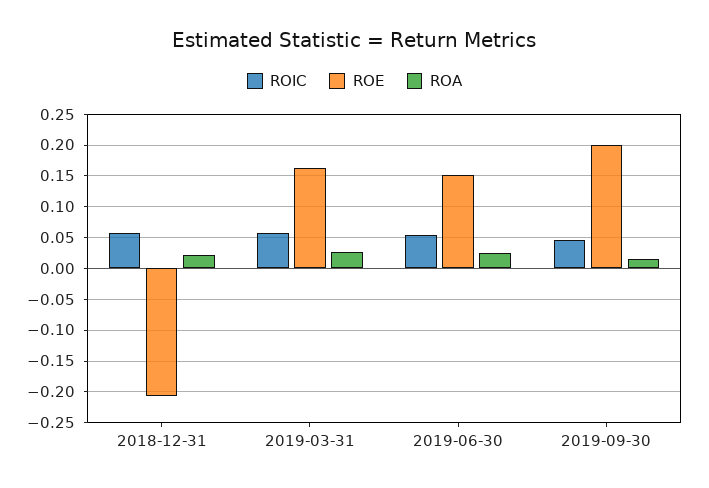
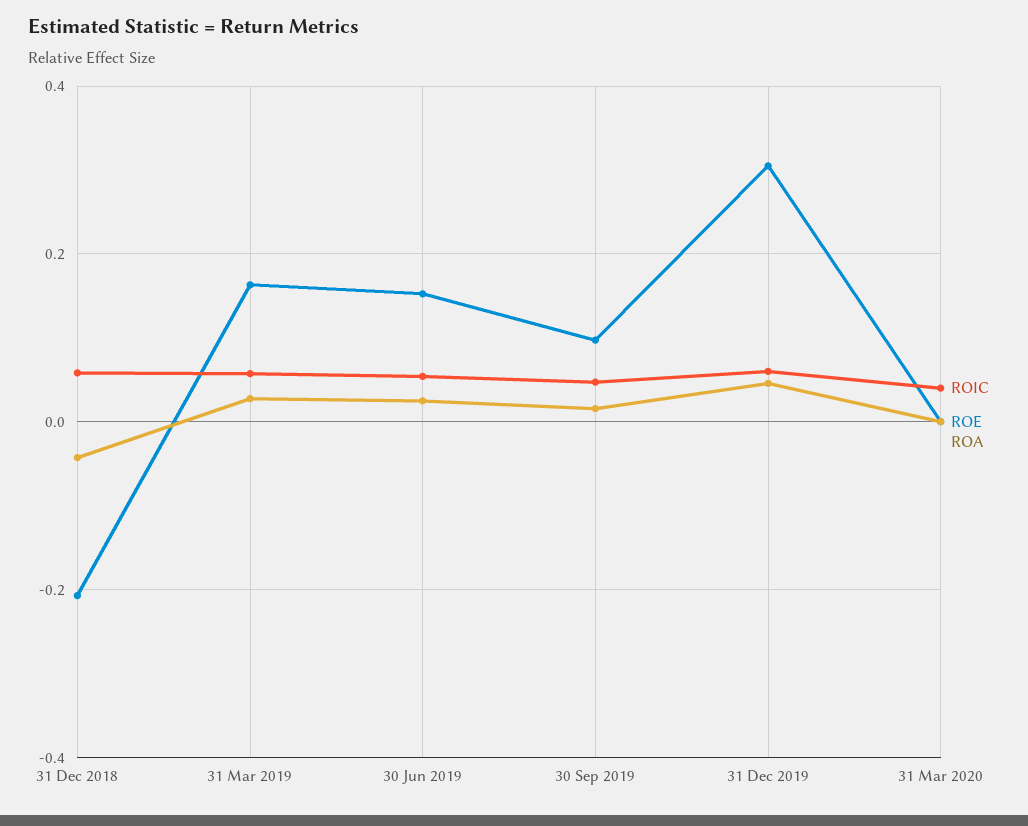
ROA, 2018-12-31: 0.02 -> -0.04
ROE, 2019-09-30: 0.2 -> 0.1
ROIC, 31 Dec 2019: none -> 0.06
ROE, 31 Dec 2019: none -> 0.3
ROA, 31 Dec 2019: none -> 0.04
ROIC, 31 Mar 2020: none -> 0.04
ROE, 31 Mar 2020: none -> 0
ROA, 31 Mar 2020: none -> 0

